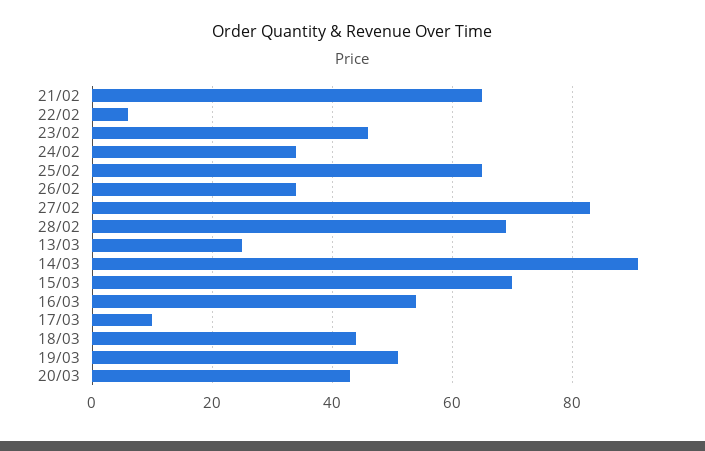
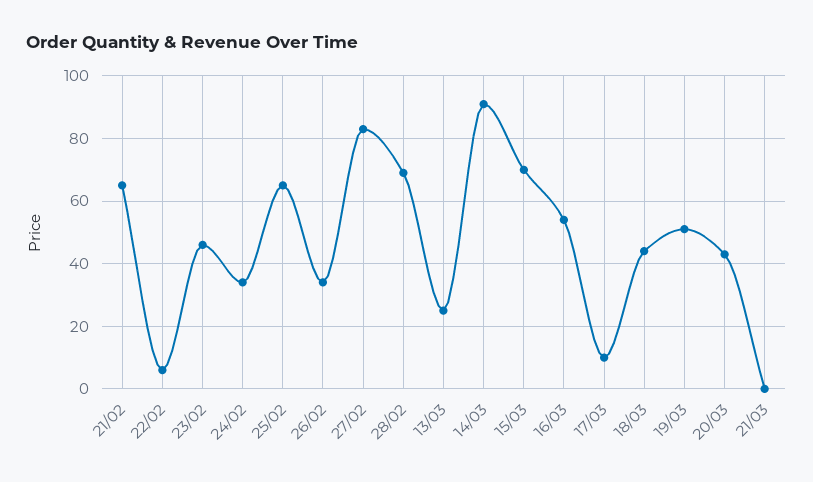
21/03: none -> 0

